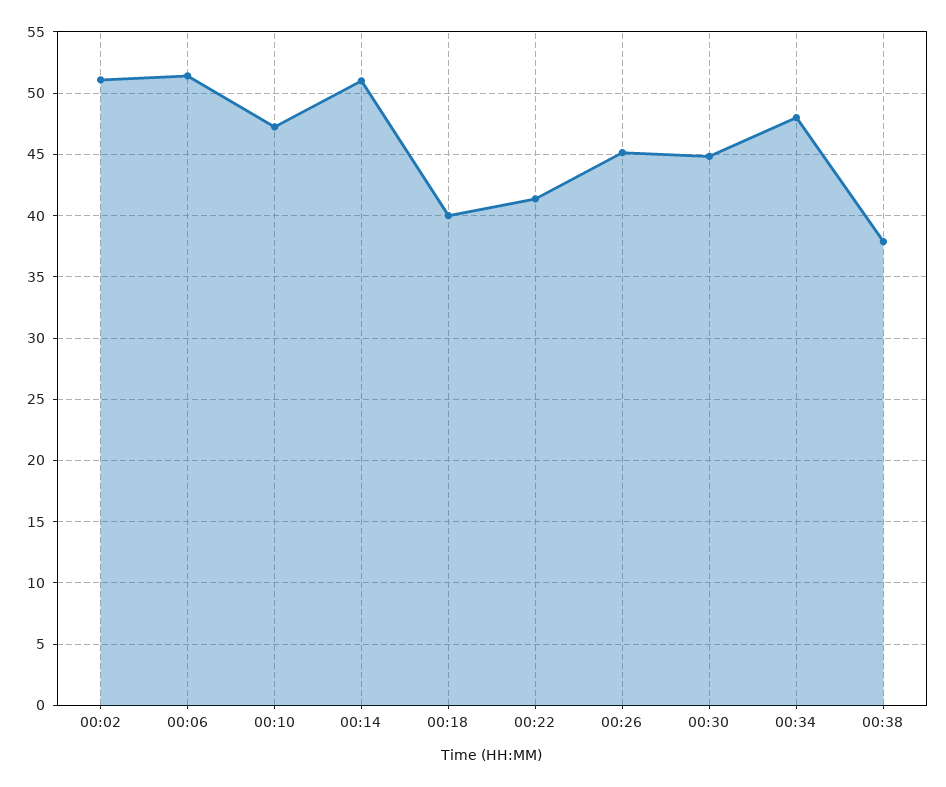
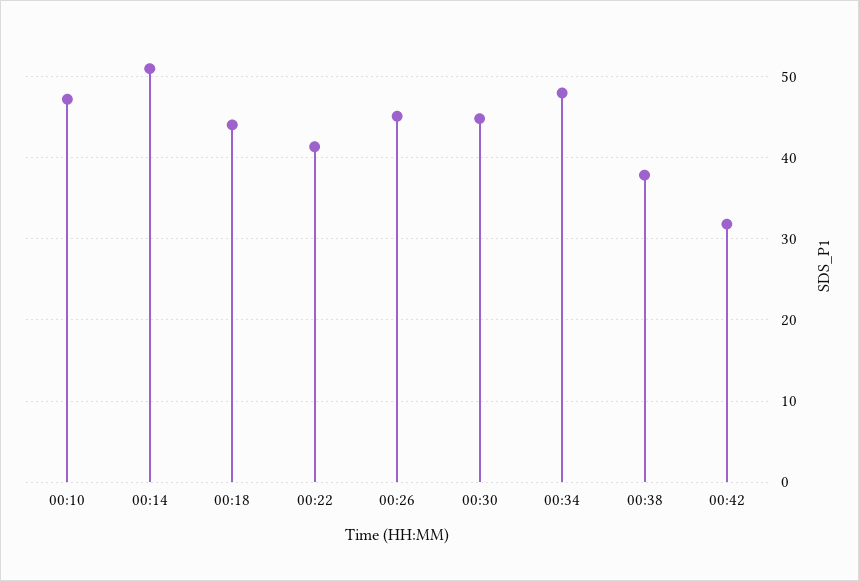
00:02: 51 -> none
00:06: 51.5 -> none
00:18: 40 -> 44
00:42: none -> 32

